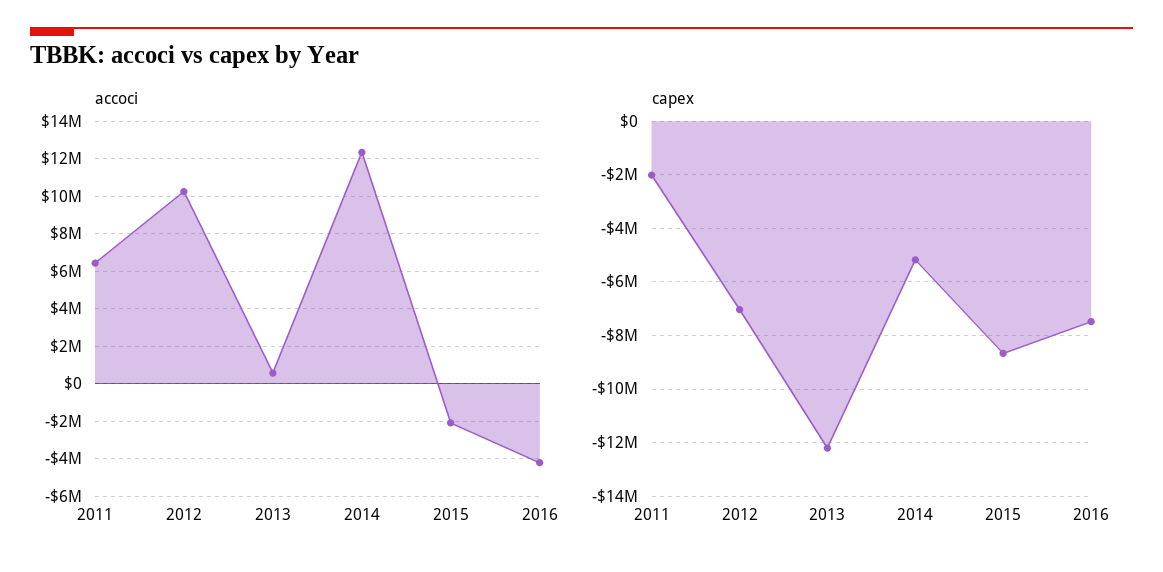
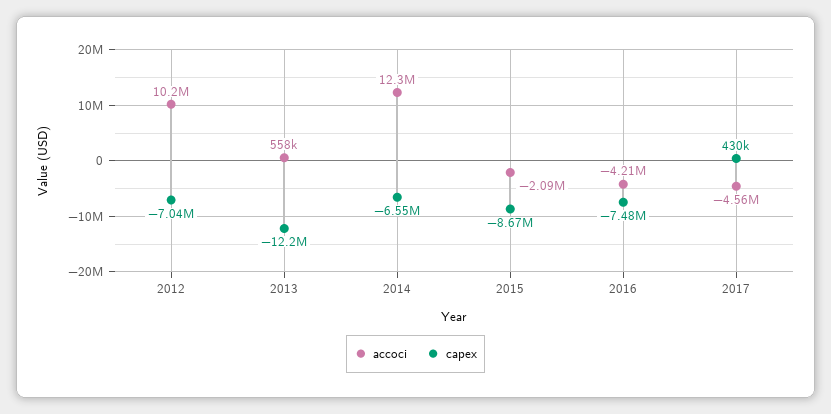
accoci, 2011: 6500000 -> none
capex, 2011: -2000000 -> none
capex, 2014: -5250000 -> -6550000
accoci, 2017: none -> -4560000
capex, 2017: none -> 430000

